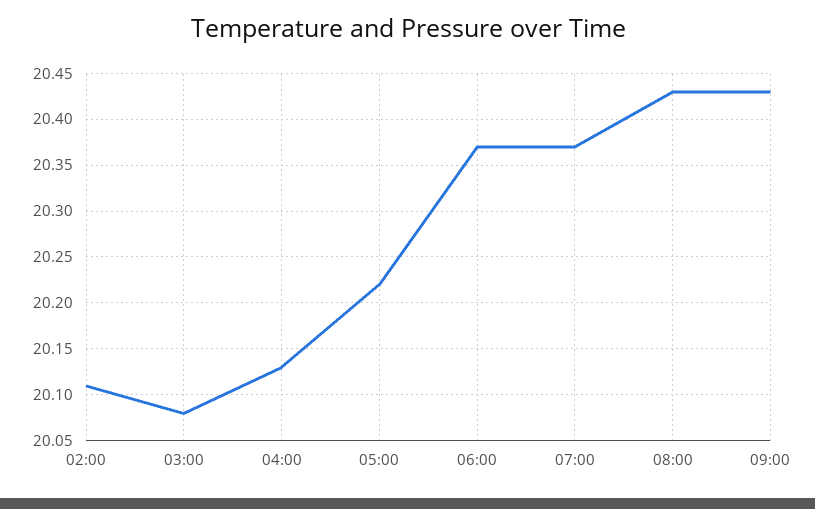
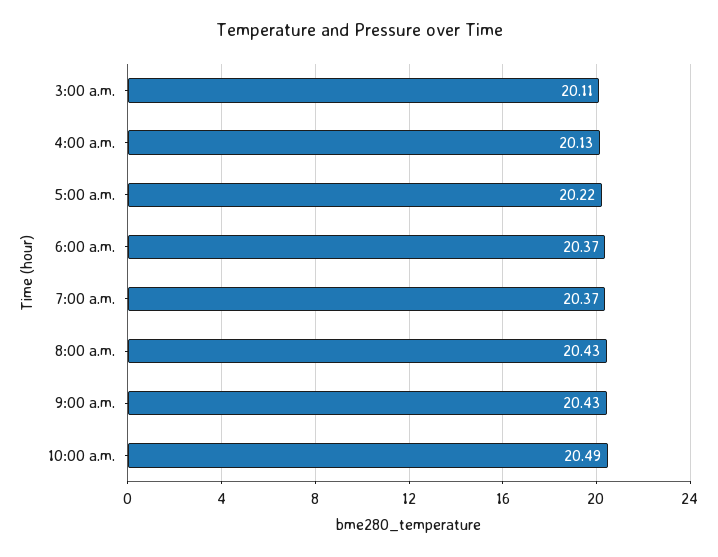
02:00: 20.11 -> none
03:00: 20.08 -> 20.11
10:00 a.m.: none -> 20.49

